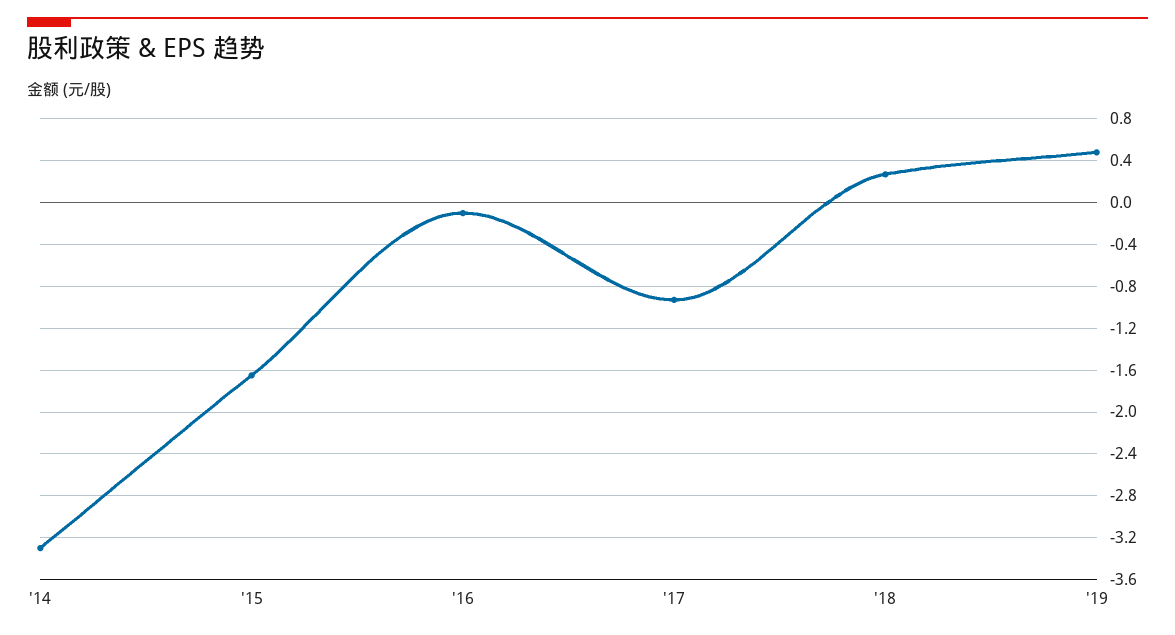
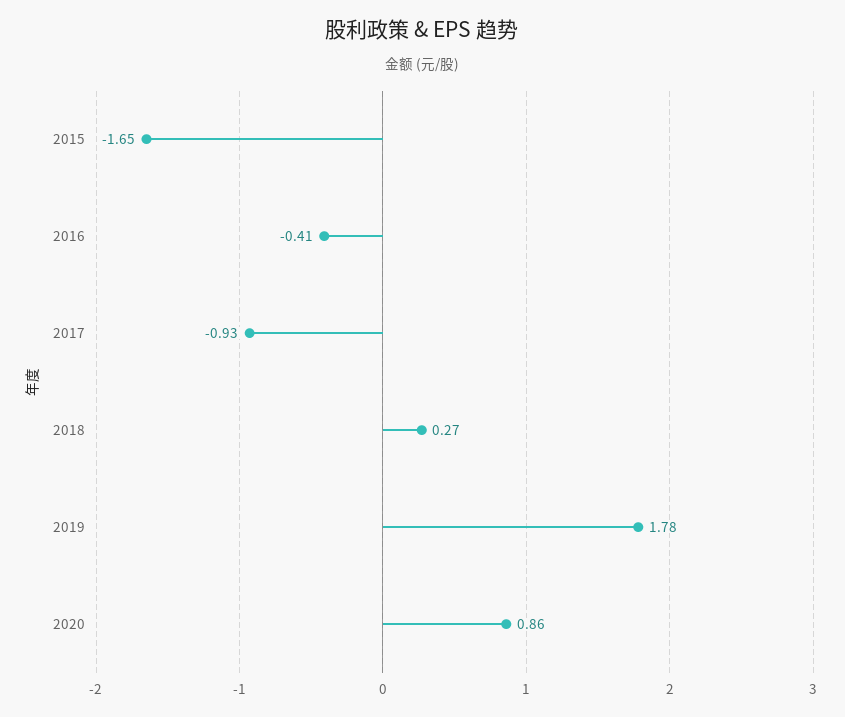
'14: -3.3 -> none
'16: -0.1 -> -0.41
'19: 0.5 -> 1.78
2020: none -> 0.86

